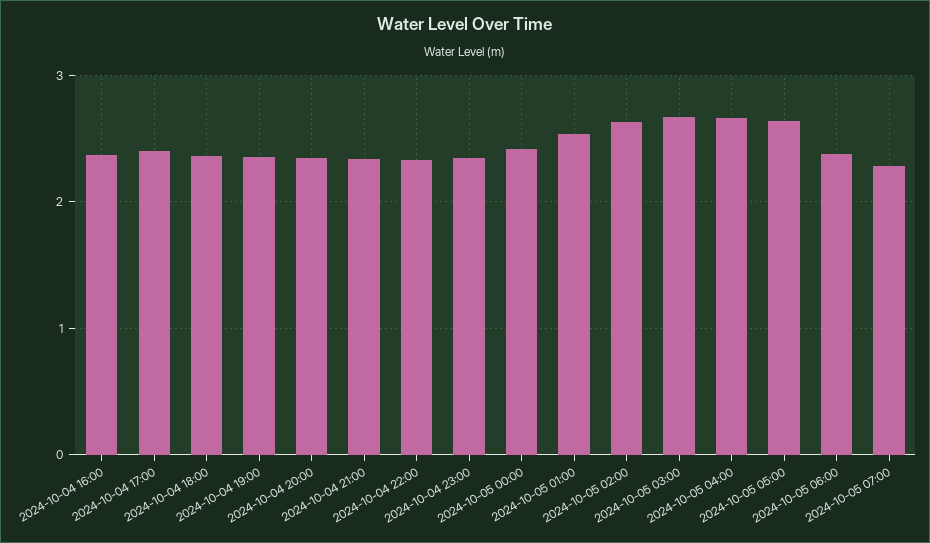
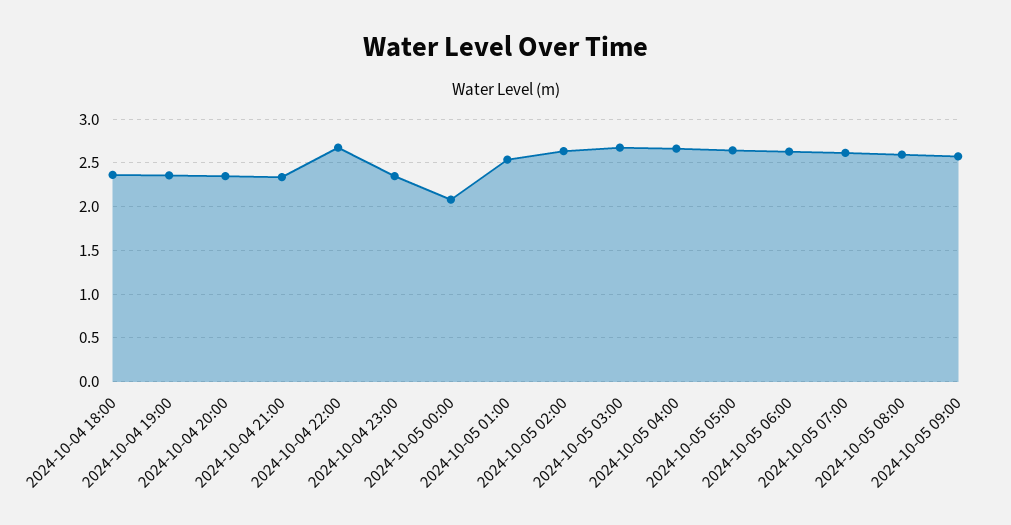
2024-10-04 16:00: 2.4 -> none
2024-10-04 17:00: 2.4 -> none
2024-10-04 22:00: 2.3 -> 2.7
2024-10-05 00:00: 2.4 -> 2.1
2024-10-05 06:00: 2.4 -> 2.6
2024-10-05 07:00: 2.3 -> 2.6
2024-10-05 08:00: none -> 2.6
2024-10-05 09:00: none -> 2.6

